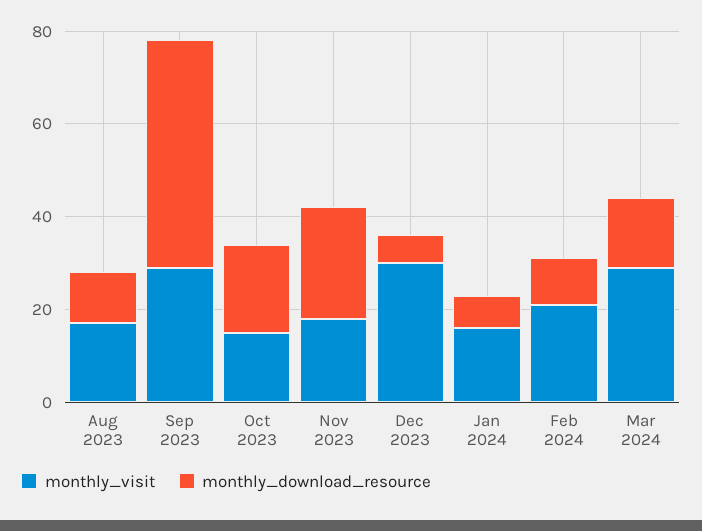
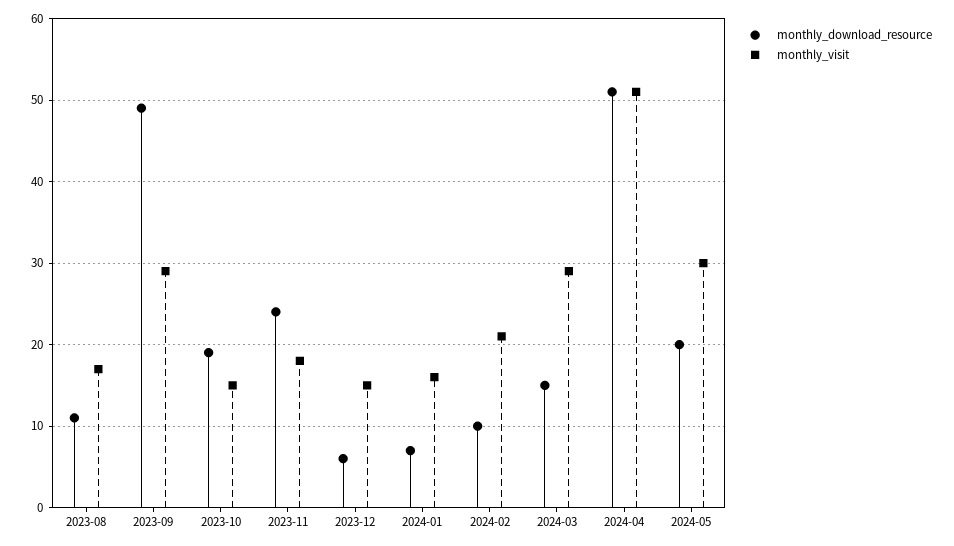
monthly_visit, Dec 2023: 30 -> 15
monthly_download_resource, 2024-04: none -> 51
monthly_visit, 2024-04: none -> 51
monthly_download_resource, 2024-05: none -> 20
monthly_visit, 2024-05: none -> 30

